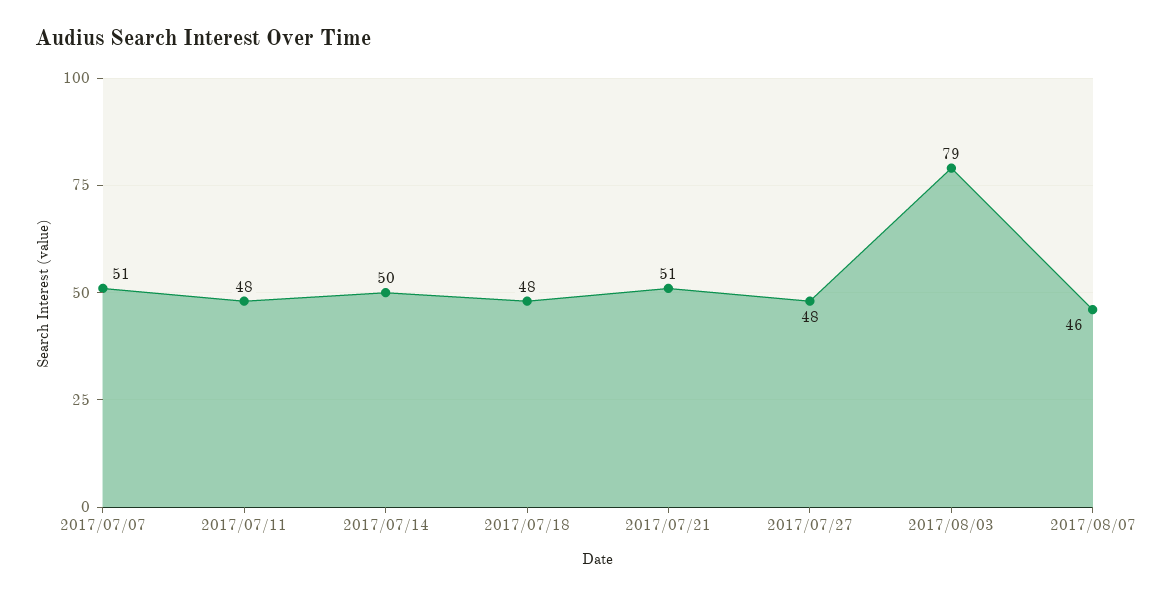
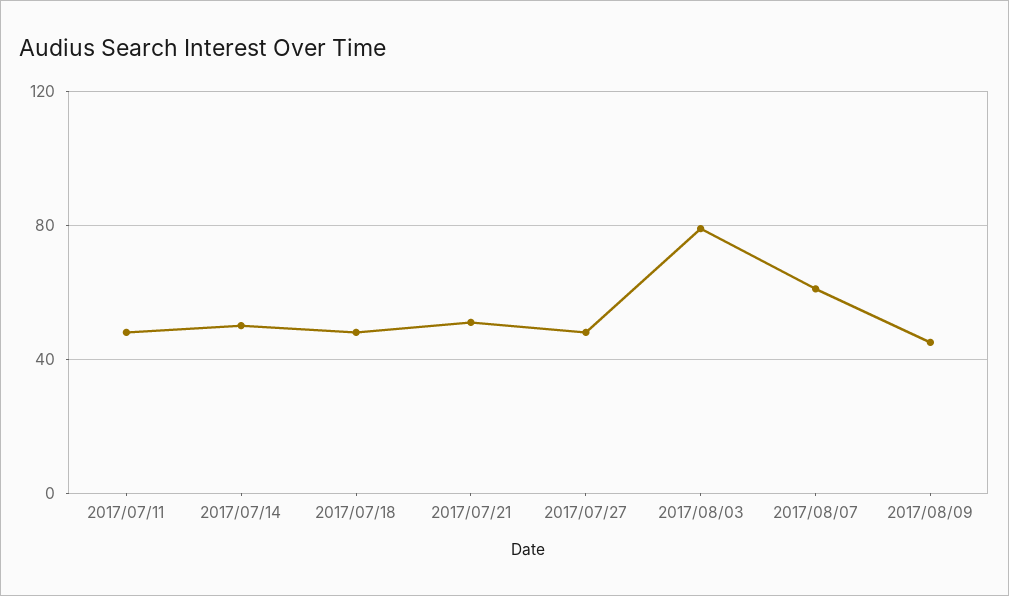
2017/07/07: 51 -> none
2017/08/07: 46 -> 60
2017/08/09: none -> 45

